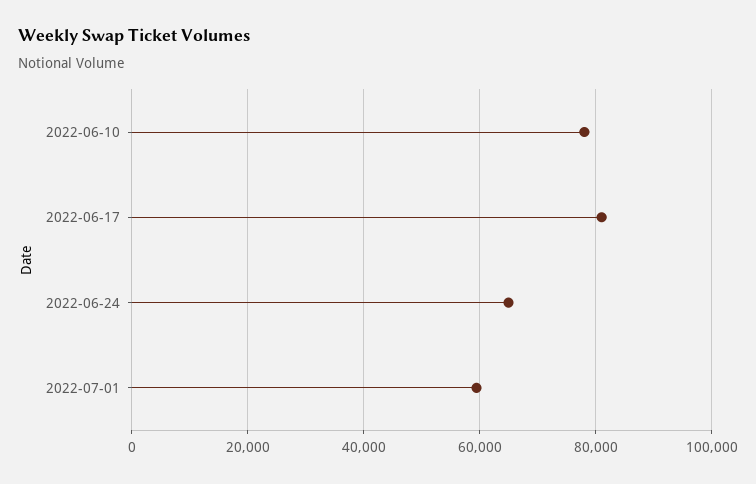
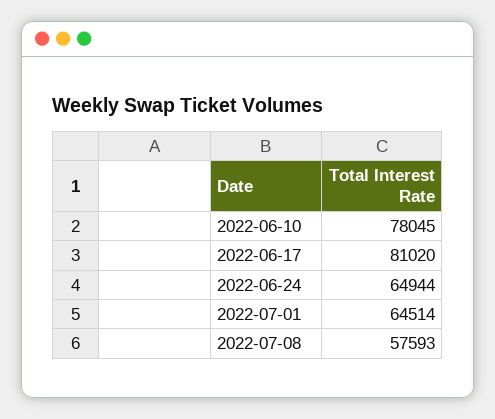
2022-07-01: 60000 -> 64514
2022-07-08: none -> 57593

